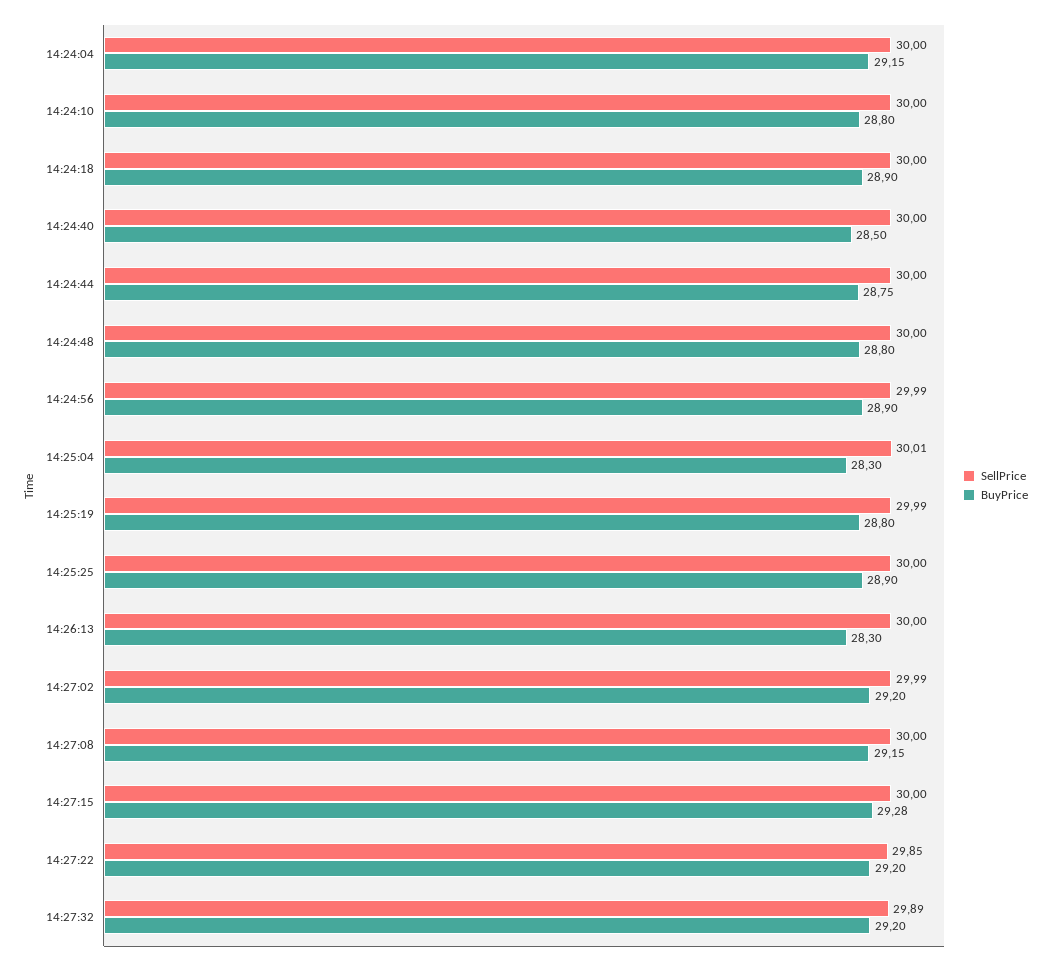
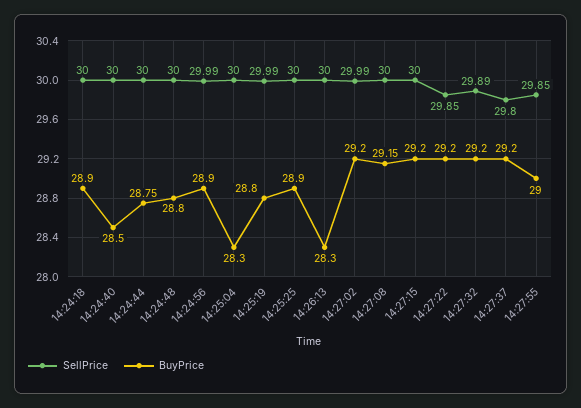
SellPrice, 14:24:04: 30 -> none
BuyPrice, 14:24:04: 29.15 -> none
SellPrice, 14:24:10: 30 -> none
BuyPrice, 14:24:10: 28.8 -> none
SellPrice, 14:25:04: 30.01 -> 30
BuyPrice, 14:27:15: 29.28 -> 29.2
SellPrice, 14:27:37: none -> 29.8
BuyPrice, 14:27:37: none -> 29.2
SellPrice, 14:27:55: none -> 29.85
BuyPrice, 14:27:55: none -> 29

